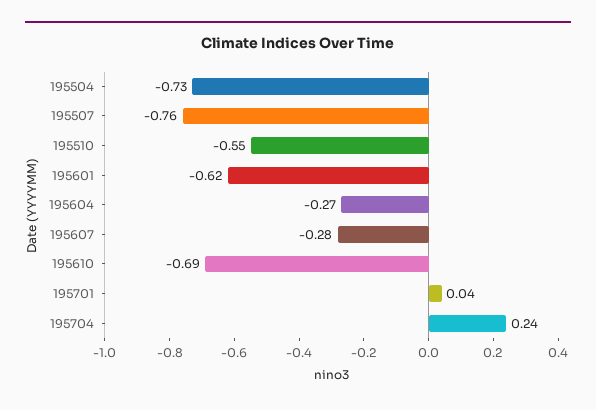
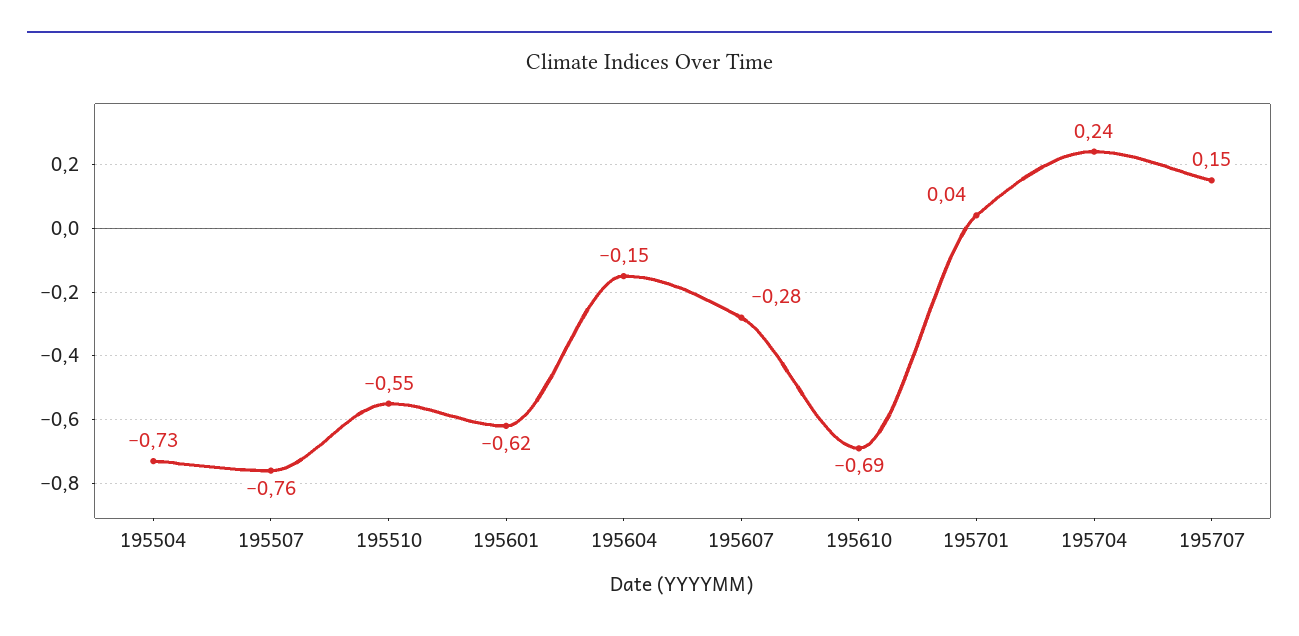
195604: -0.27 -> -0.15
195707: none -> 0.15

